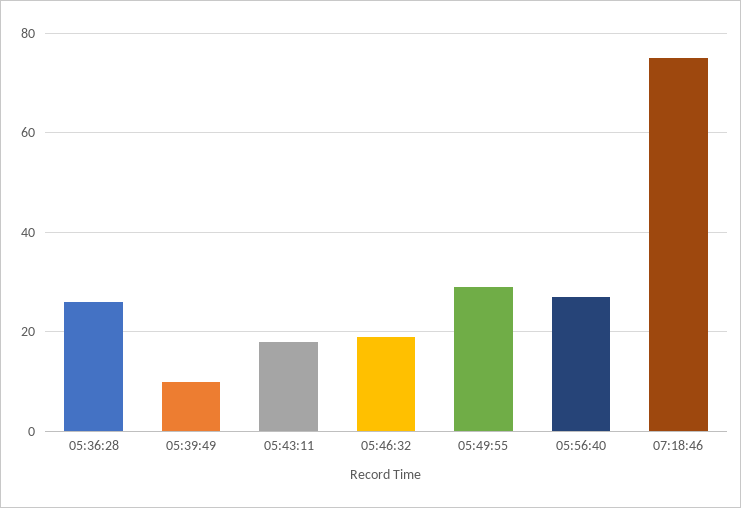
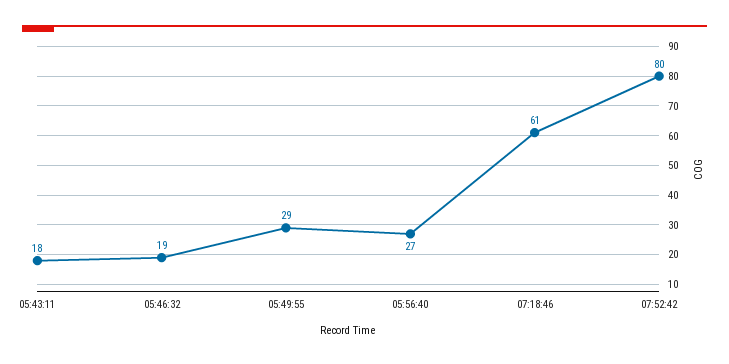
05:36:28: 25 -> none
05:39:49: 10 -> none
07:18:46: 75 -> 61
07:52:42: none -> 80

